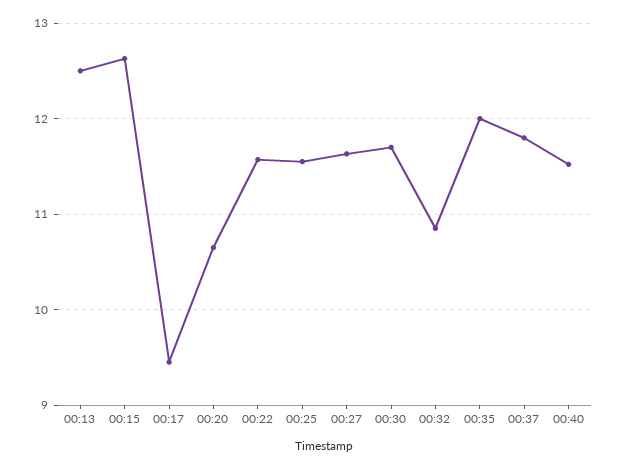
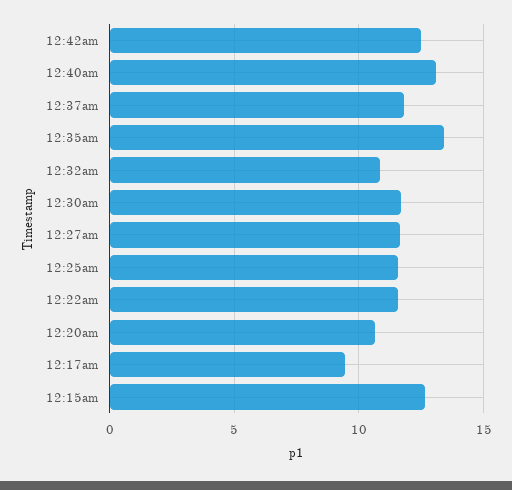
00:13: 12.5 -> none
00:35: 12 -> 13.5
00:40: 11.5 -> 13
12:42am: none -> 12.5

